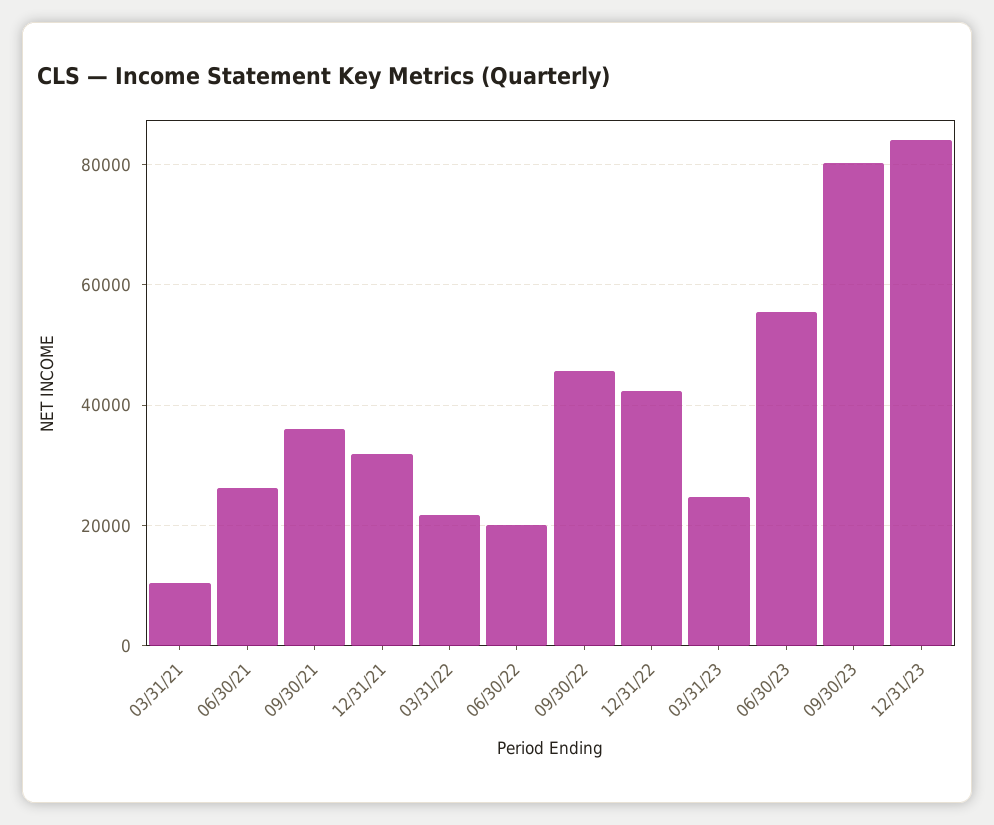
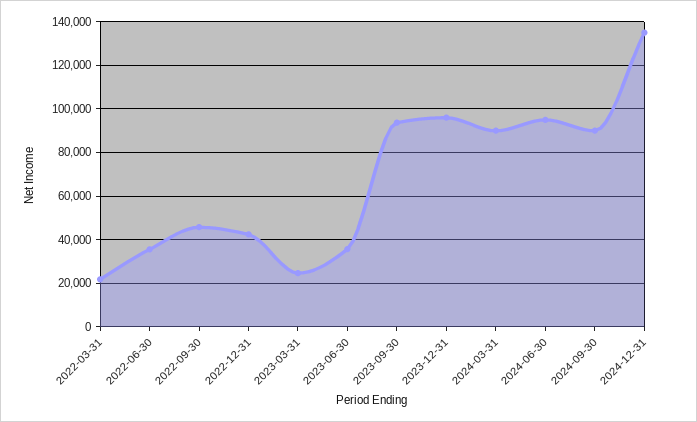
03/31/21: 10000 -> none
06/30/21: 26000 -> none
09/30/21: 36000 -> none
12/31/21: 32000 -> none
06/30/22: 20000 -> 35000
06/30/23: 56000 -> 35000
09/30/23: 80000 -> 95000
12/31/23: 84000 -> 95000
2024-03-31: none -> 90000
2024-06-30: none -> 95000
2024-09-30: none -> 90000
2024-12-31: none -> 135000

